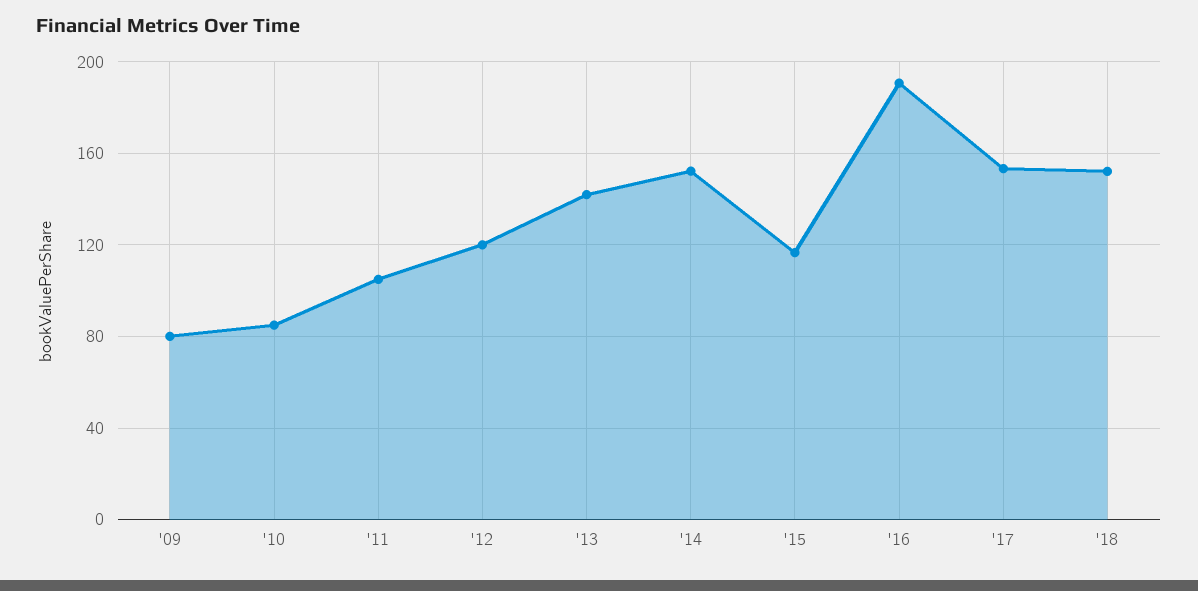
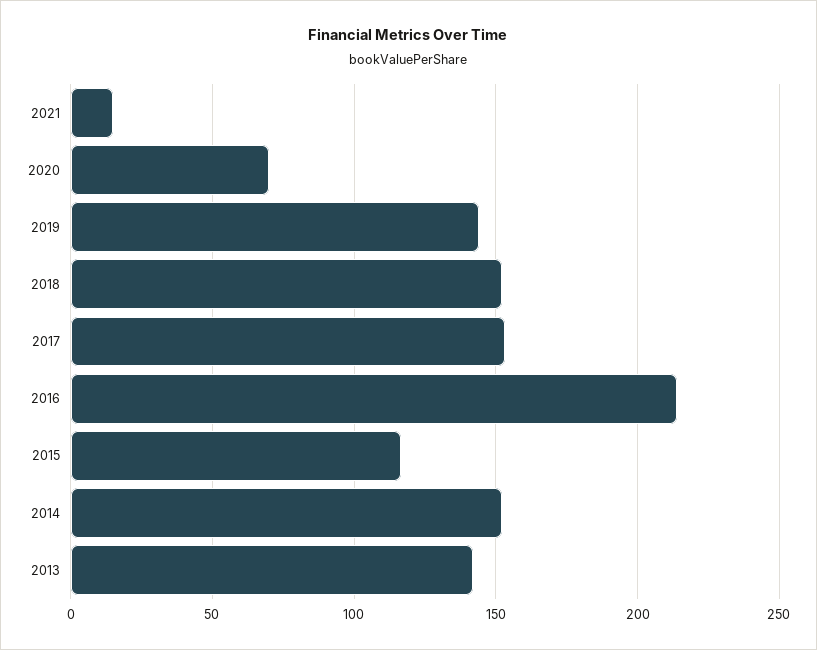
'09: 80 -> none
'10: 85 -> none
'11: 105 -> none
'12: 120 -> none
'16: 190 -> 215
2021: none -> 15
2020: none -> 70
2019: none -> 145

